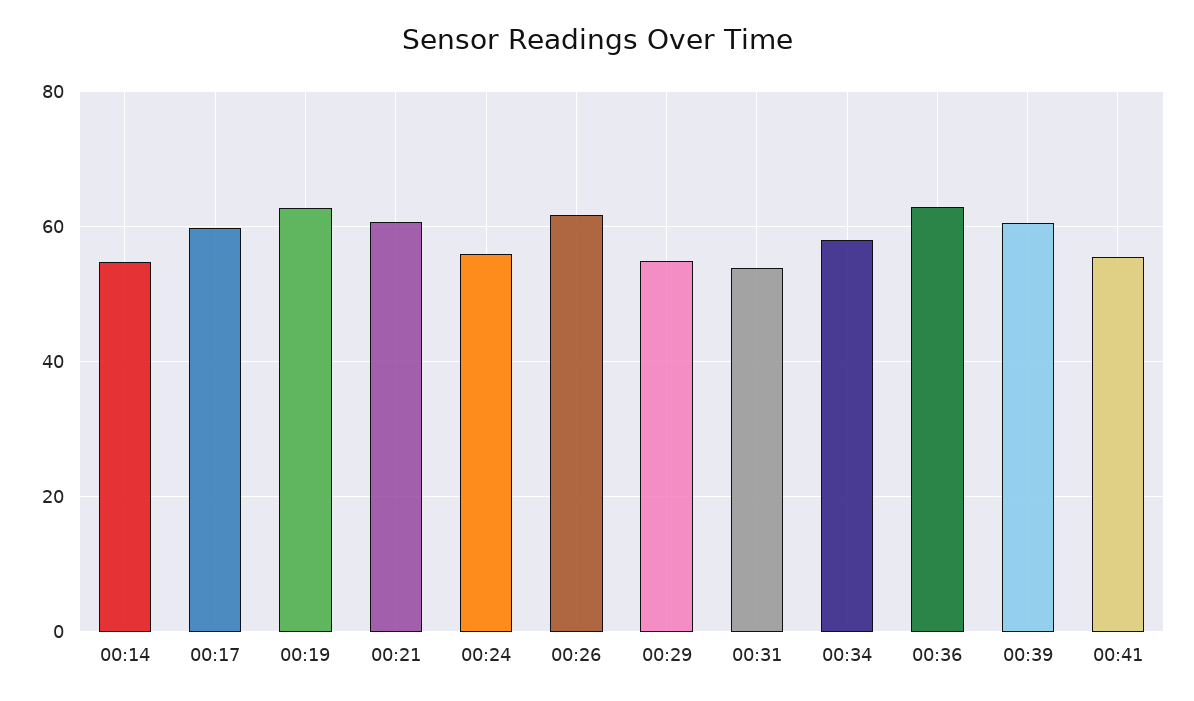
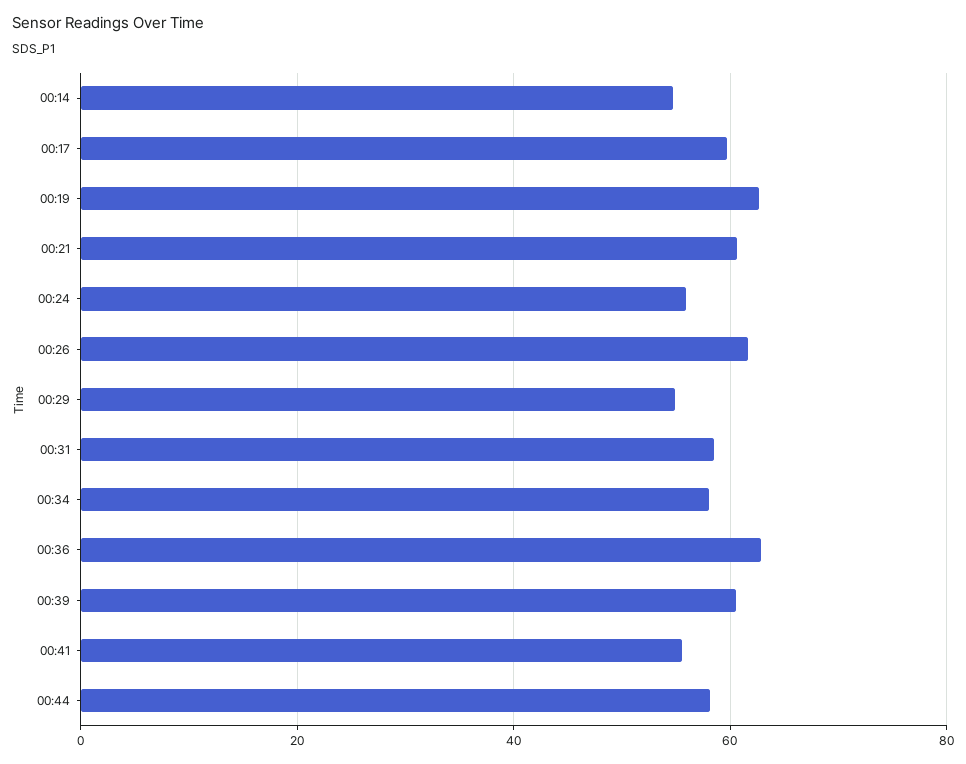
00:31: 54 -> 58
00:44: none -> 58

